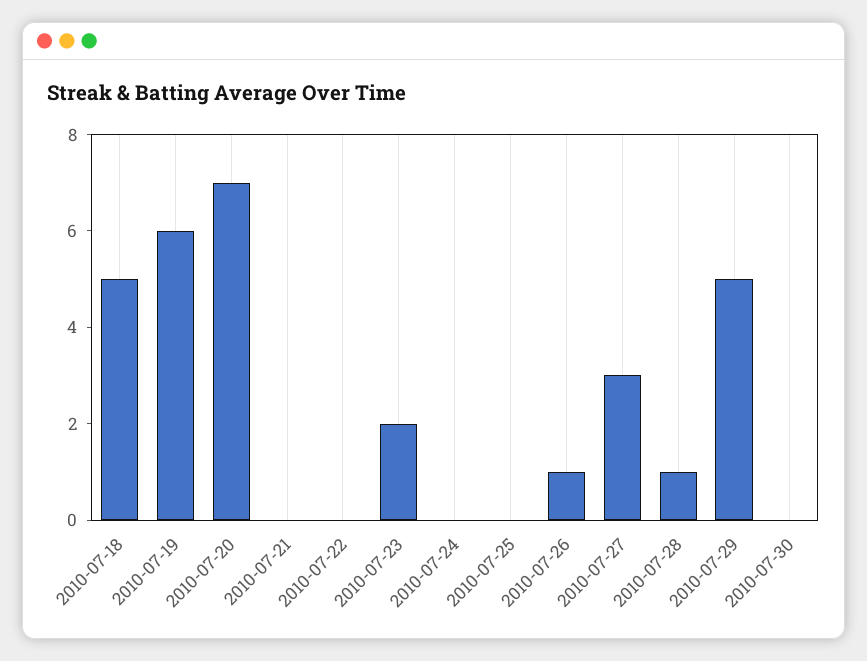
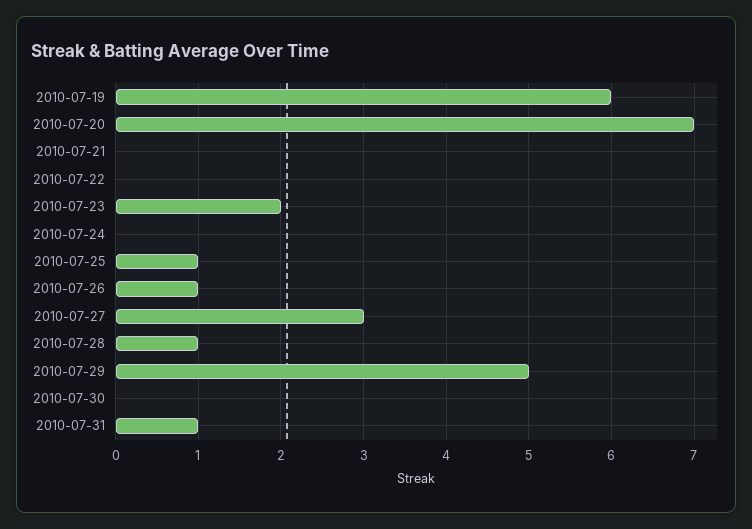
2010-07-18: 5 -> none
2010-07-25: 0 -> 1
2010-07-31: none -> 1

